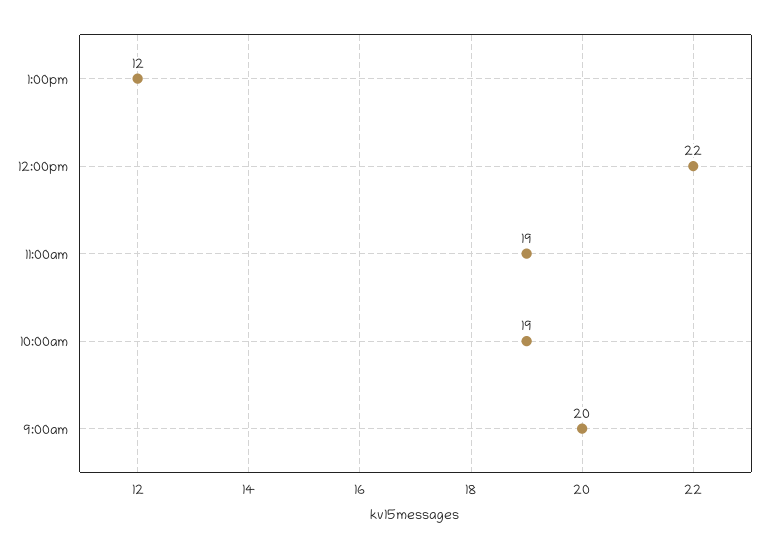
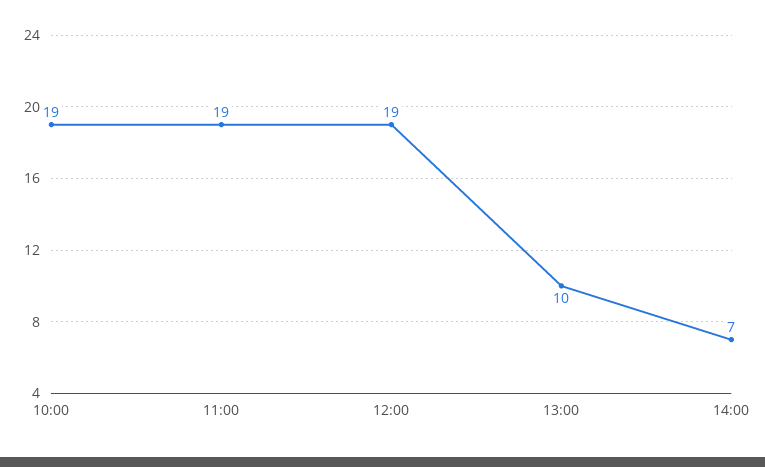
1:00pm: 12 -> 10
12:00pm: 22 -> 19
9:00am: 20 -> none
14:00: none -> 7

